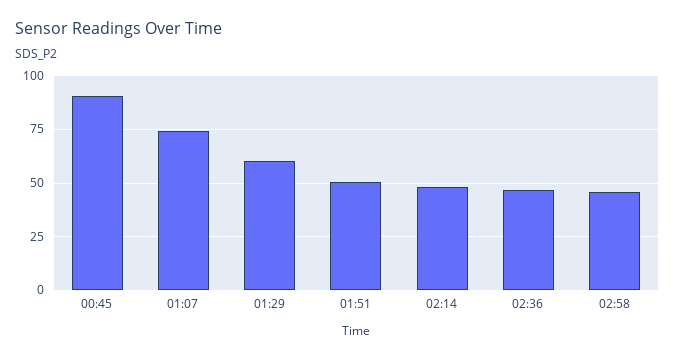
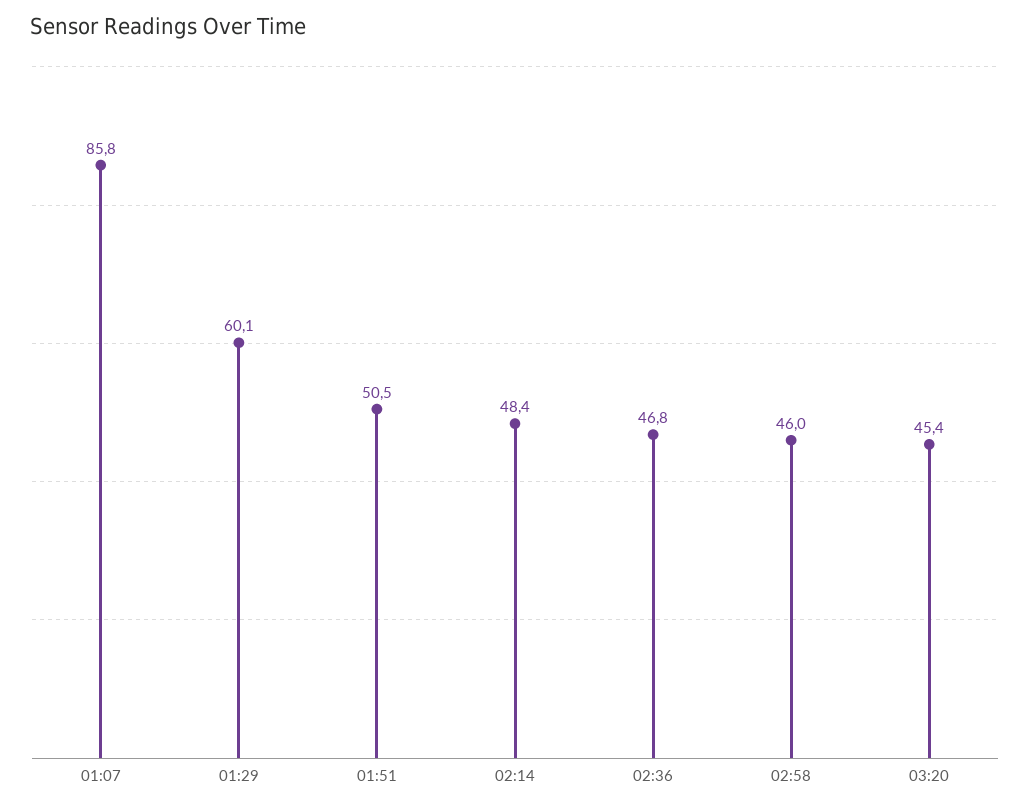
00:45: 90 -> none
01:07: 75 -> 85.8
03:20: none -> 45.4

